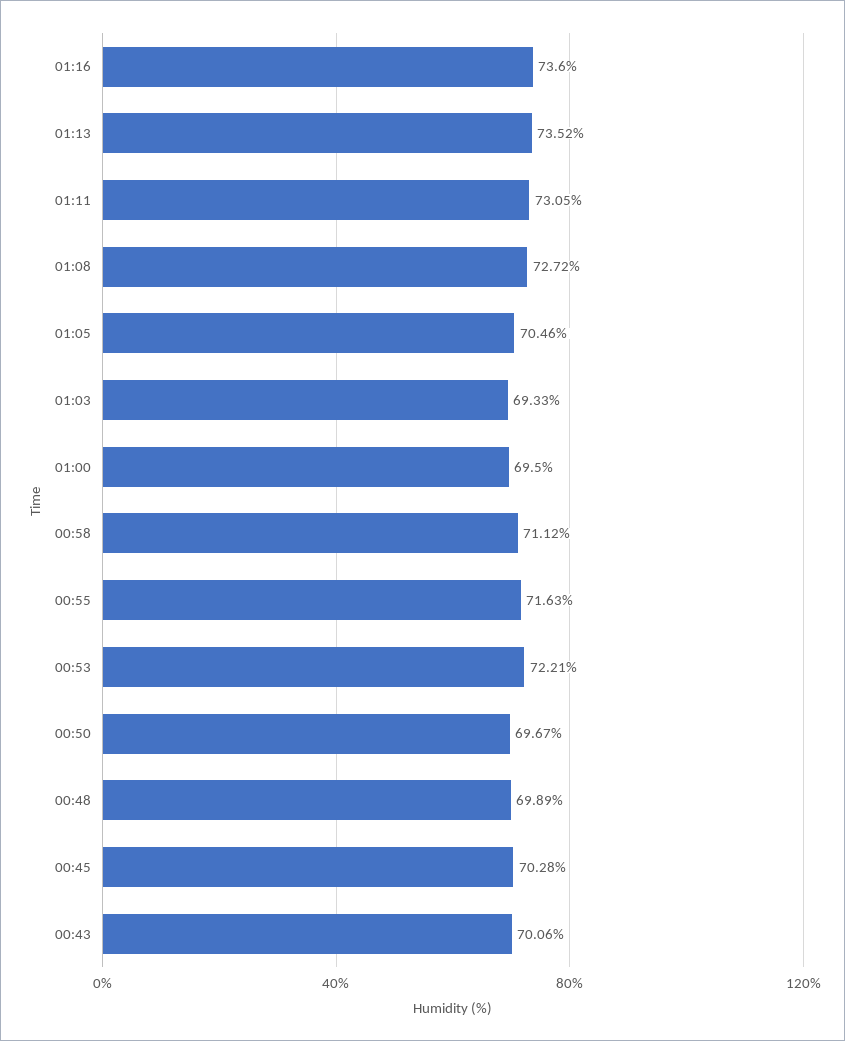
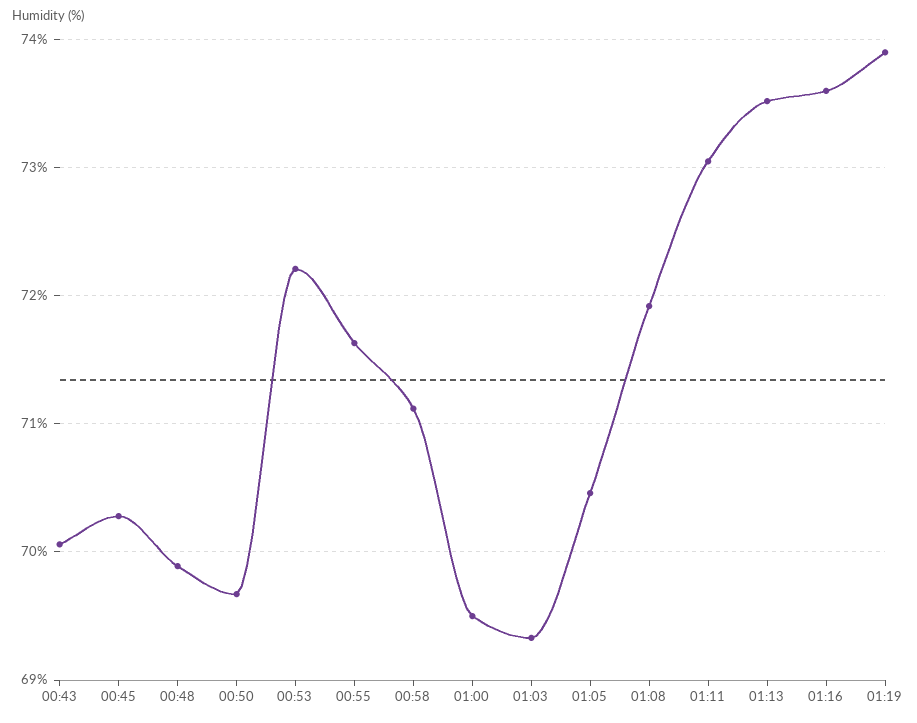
01:08: 72.72 -> 71.9
01:19: none -> 73.9

